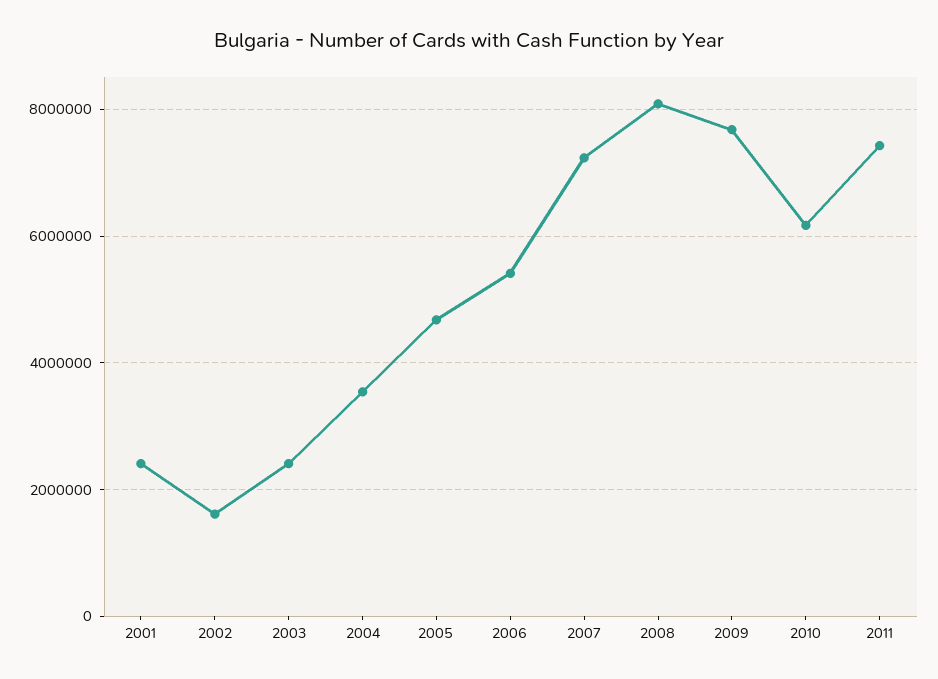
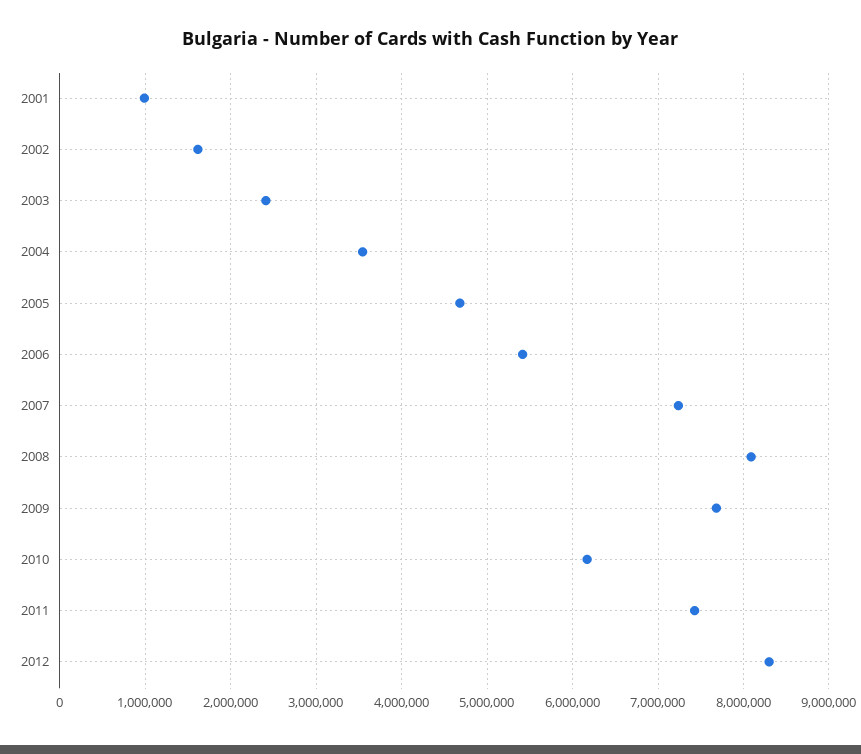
2001: 2400000 -> 1000000
2012: none -> 8300000

